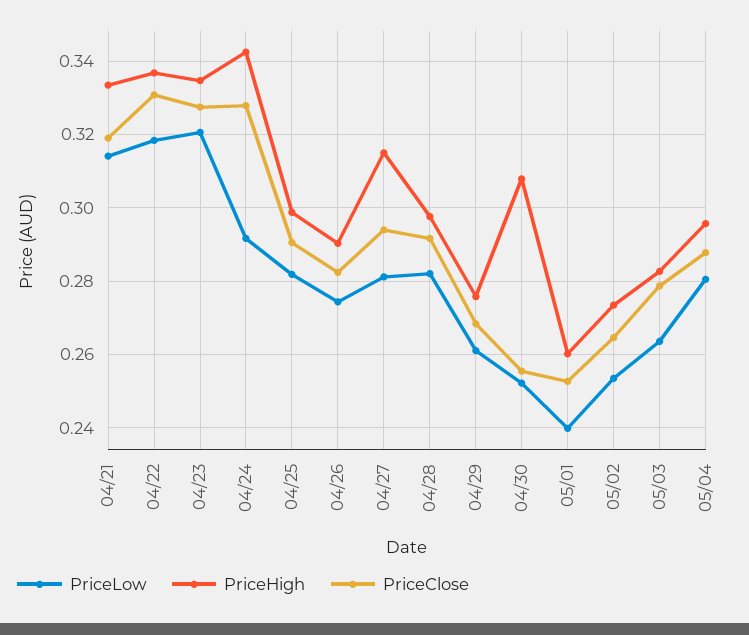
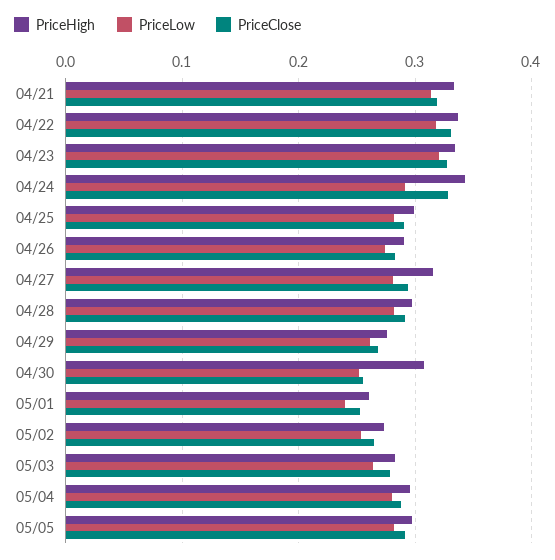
PriceHigh, 05/05: none -> 0.3
PriceLow, 05/05: none -> 0.28
PriceClose, 05/05: none -> 0.29

